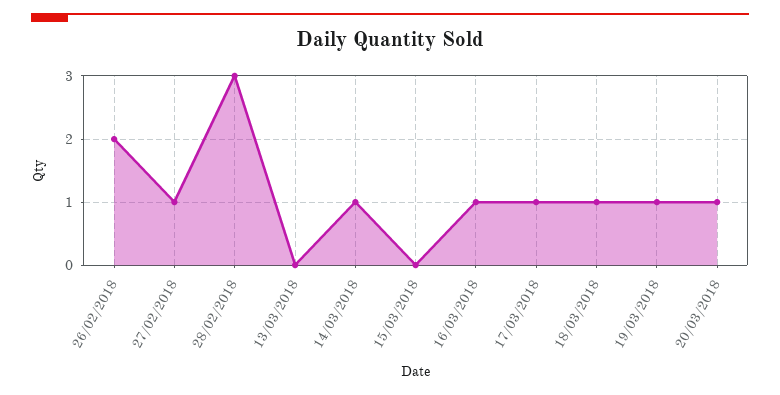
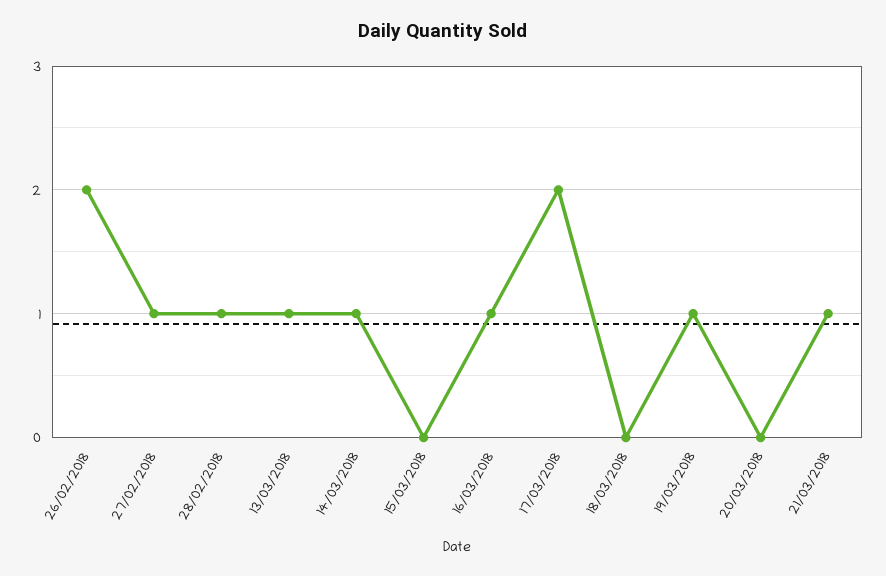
28/02/2018: 3 -> 1
13/03/2018: 0 -> 1
17/03/2018: 1 -> 2
18/03/2018: 1 -> 0
20/03/2018: 1 -> 0
21/03/2018: none -> 1

